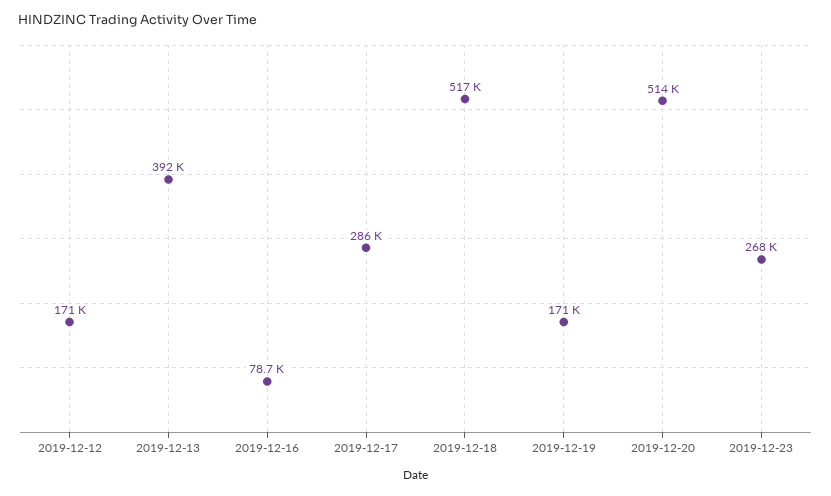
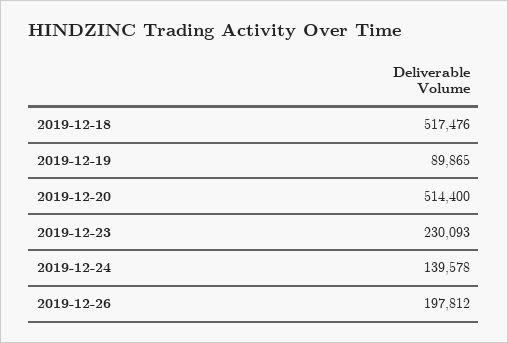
2019-12-12: 171000 -> none
2019-12-13: 392000 -> none
2019-12-16: 78700 -> none
2019-12-17: 286000 -> none
2019-12-19: 171000 -> 89865
2019-12-23: 268000 -> 230093
2019-12-24: none -> 139578
2019-12-26: none -> 197812

